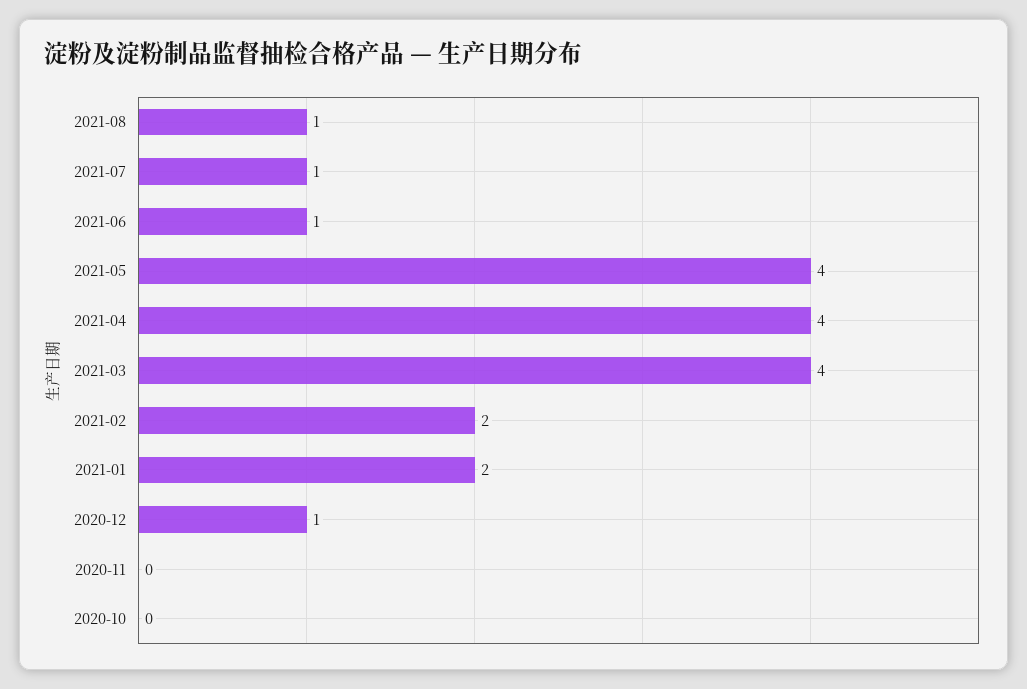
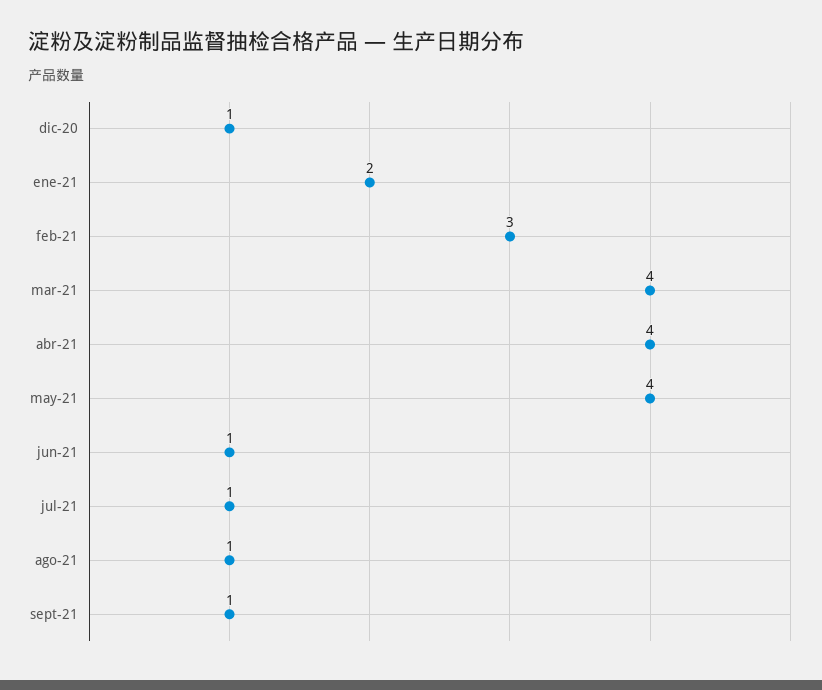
2021-02: 2 -> 3
2020-11: 0 -> none
2020-10: 0 -> none
sept-21: none -> 1

